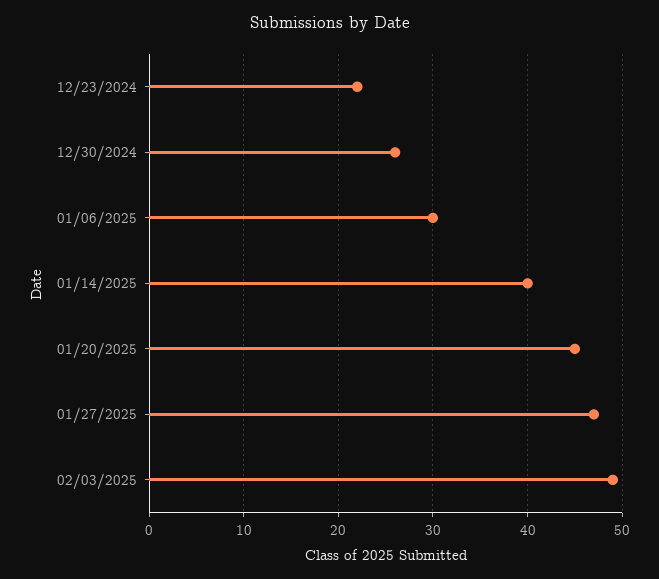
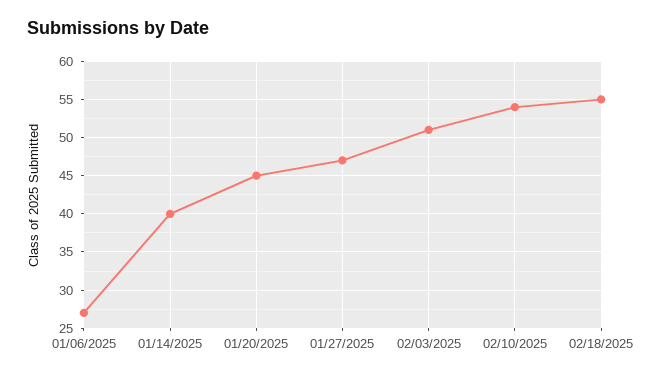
12/23/2024: 22 -> none
12/30/2024: 26 -> none
01/06/2025: 30 -> 27
02/03/2025: 49 -> 51
02/10/2025: none -> 54
02/18/2025: none -> 55

